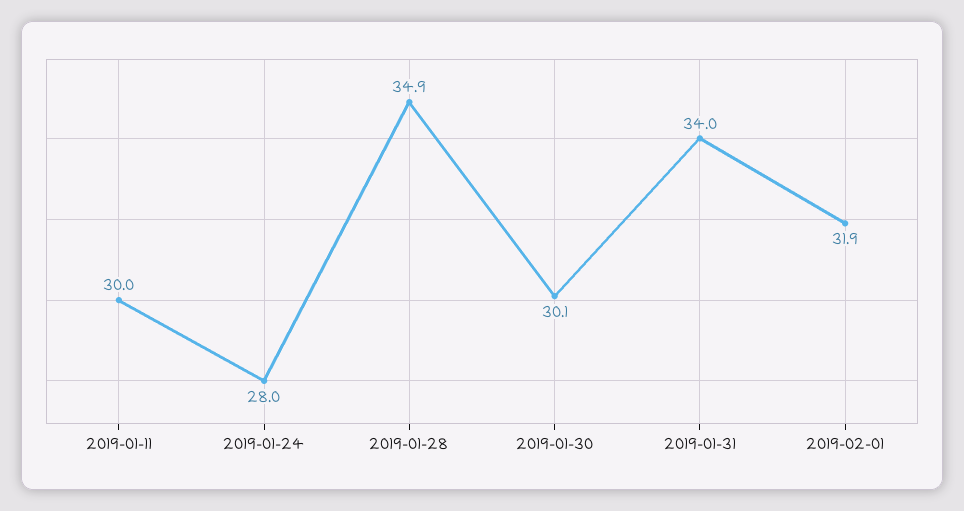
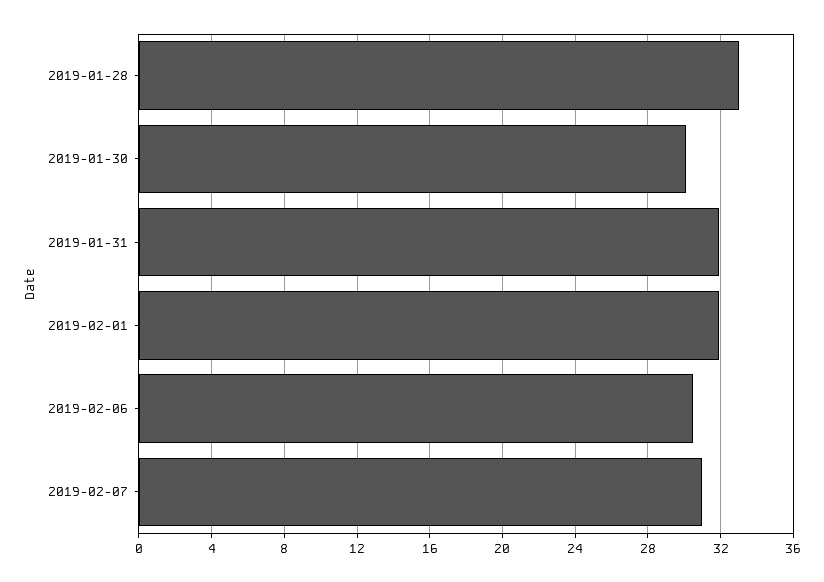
2019-01-11: 30 -> none
2019-01-24: 28 -> none
2019-01-28: 34.9 -> 33
2019-01-31: 34 -> 32
2019-02-06: none -> 30.5
2019-02-07: none -> 31

